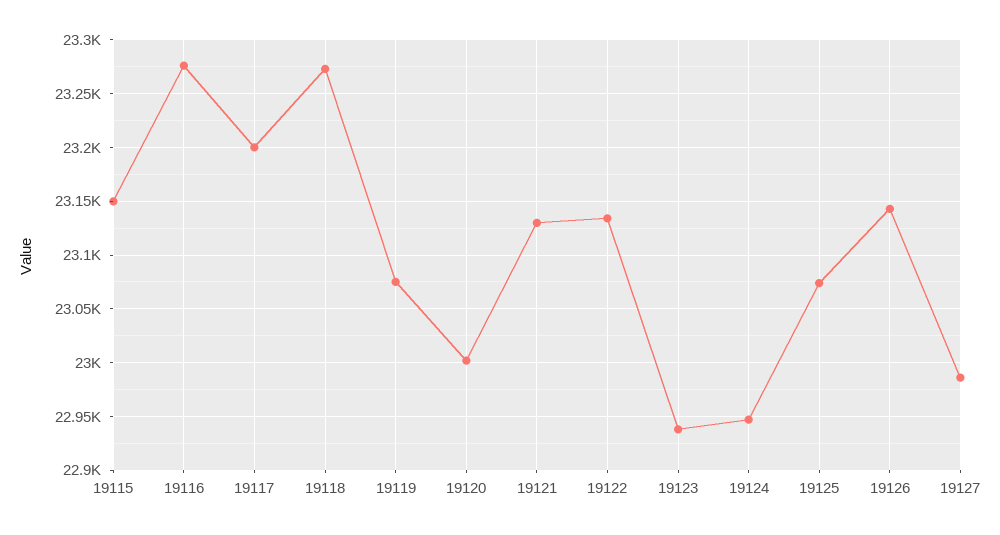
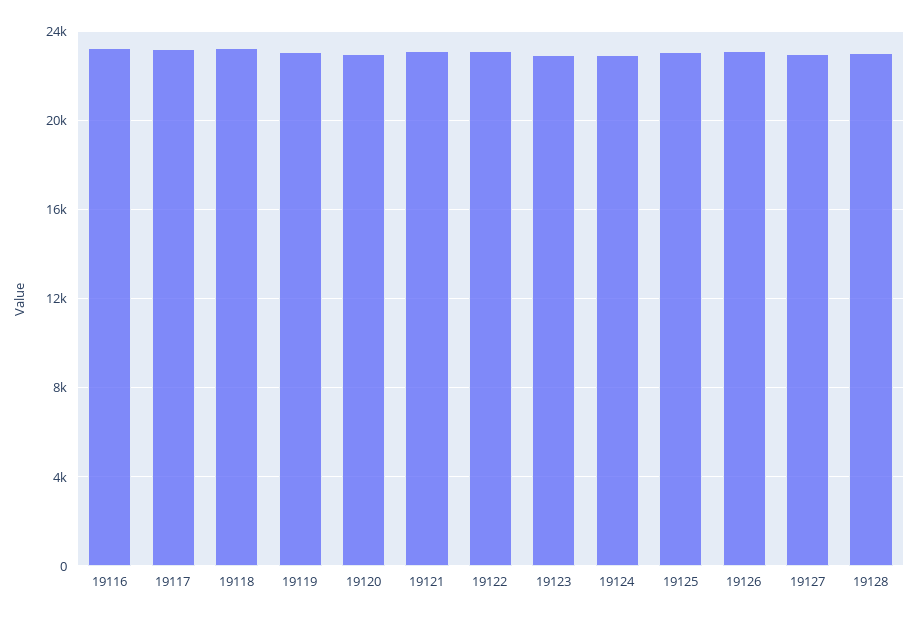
19115: 23150 -> none
19128: none -> 23000

